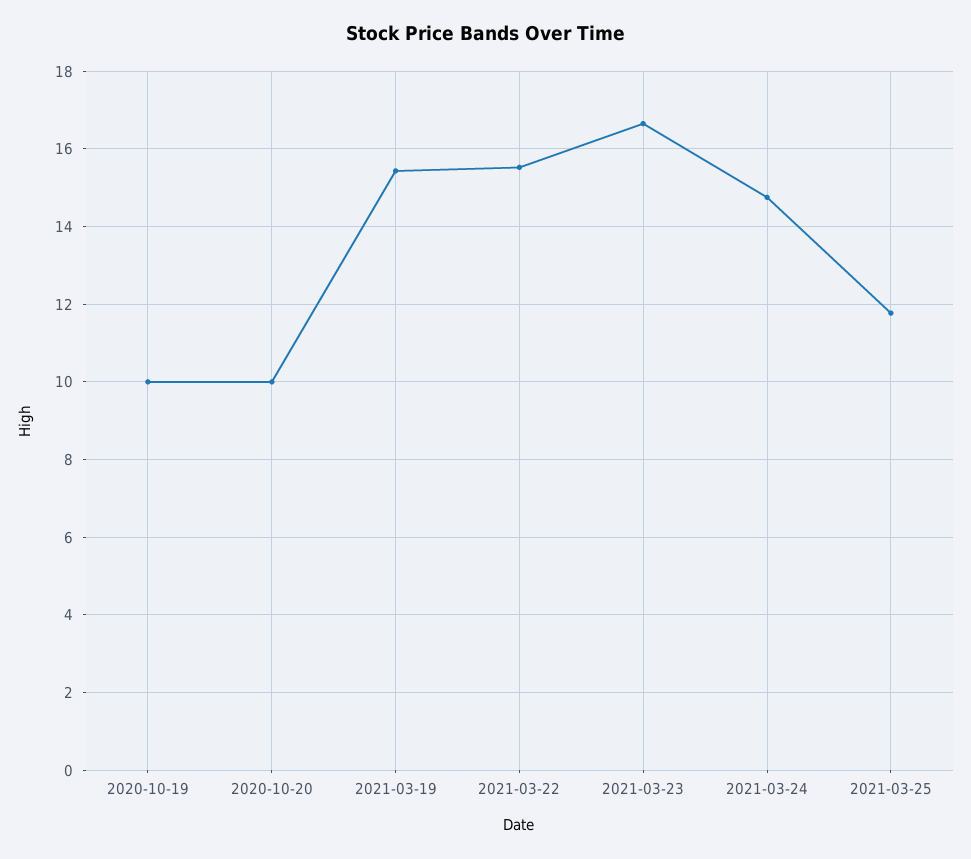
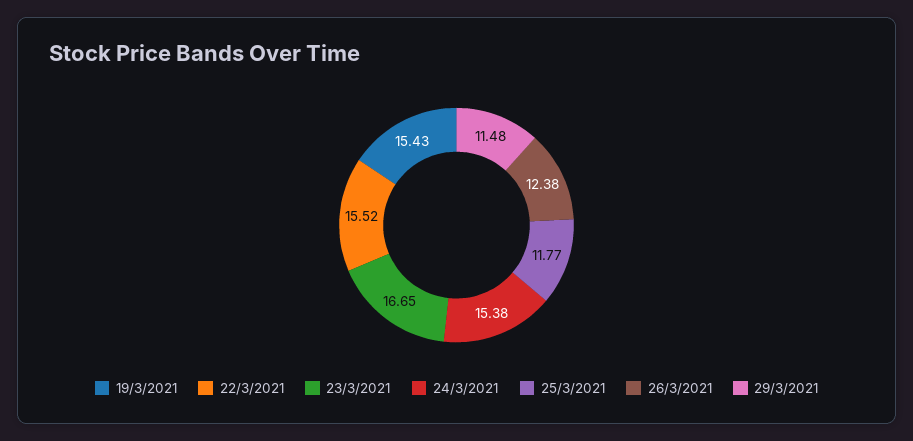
2020-10-19: 10 -> none
2020-10-20: 10 -> none
2021-03-24: 14.8 -> 15.38
26/3/2021: none -> 12.38
29/3/2021: none -> 11.48

